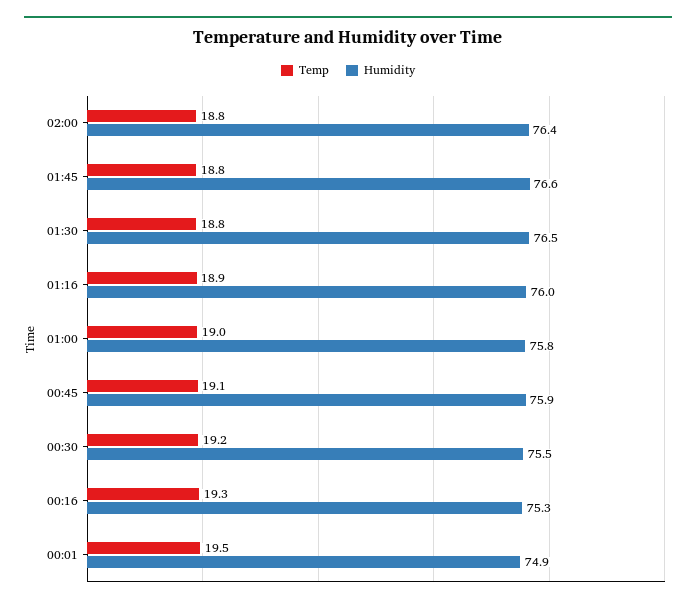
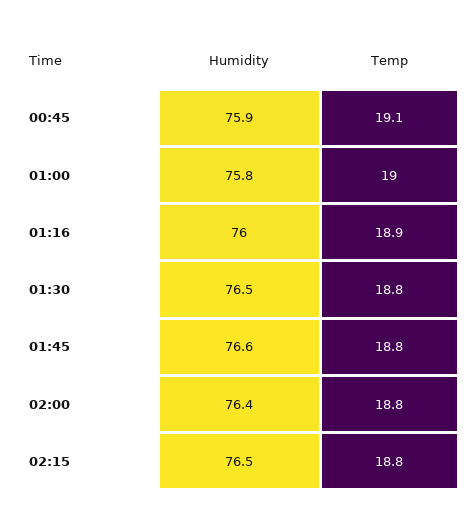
Temp, 00:30: 19.2 -> none
Humidity, 00:30: 75.5 -> none
Temp, 00:16: 19.3 -> none
Humidity, 00:16: 75.3 -> none
Temp, 00:01: 19.5 -> none
Humidity, 00:01: 74.9 -> none
Humidity, 02:15: none -> 76.5
Temp, 02:15: none -> 18.8

